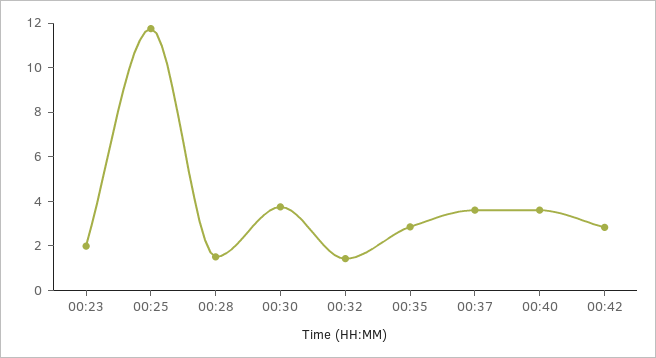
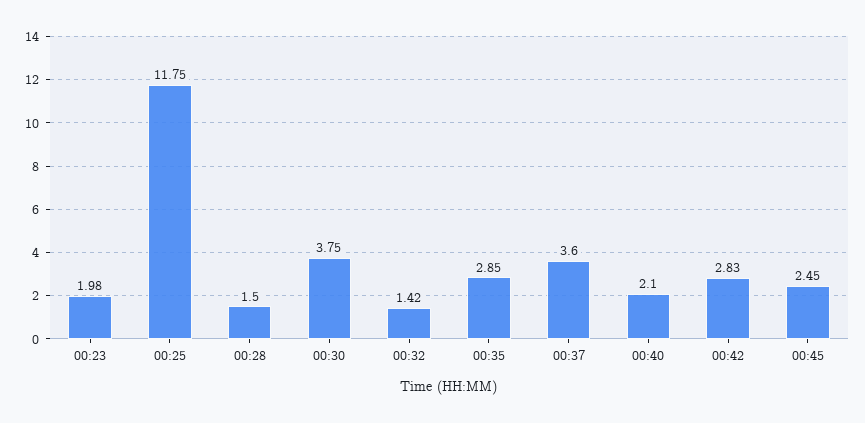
00:40: 3.5 -> 2.1
00:45: none -> 2.45

